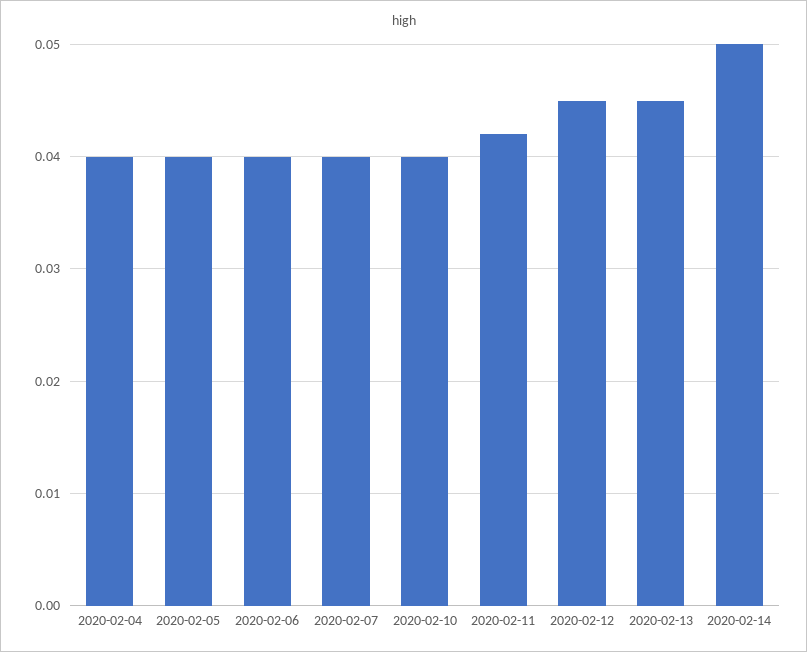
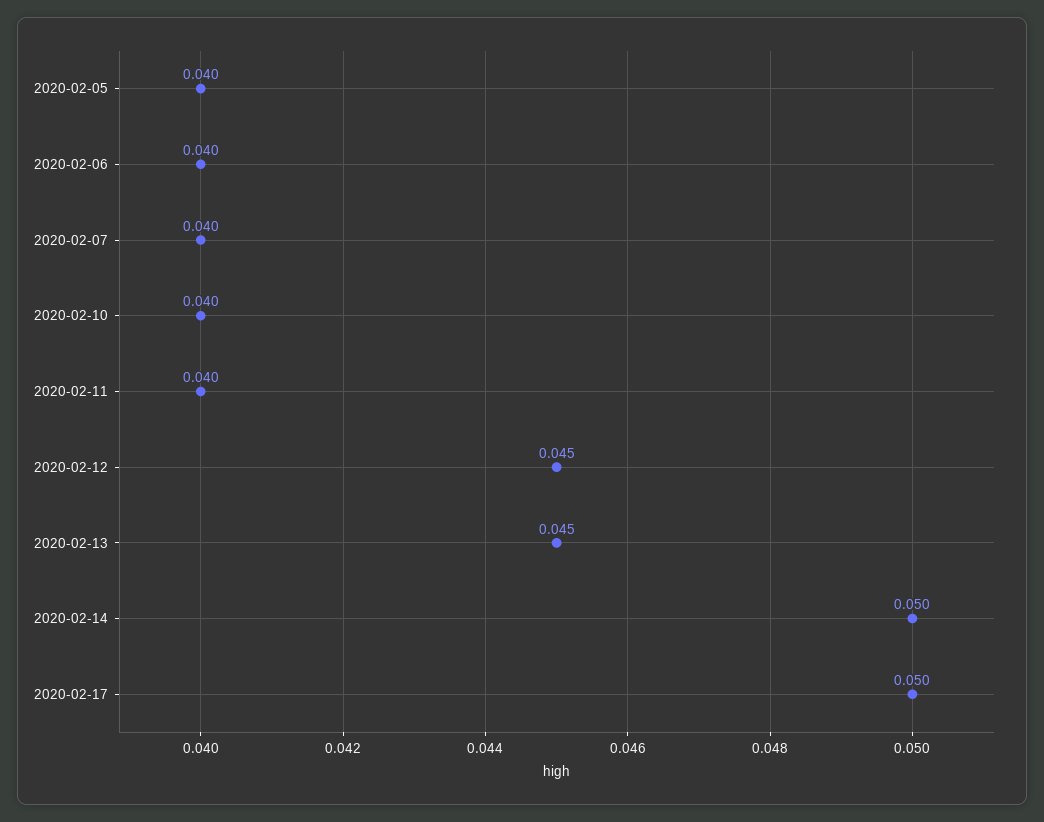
2020-02-04: 0.04 -> none
2020-02-11: 0.042 -> 0.04
2020-02-17: none -> 0.05

